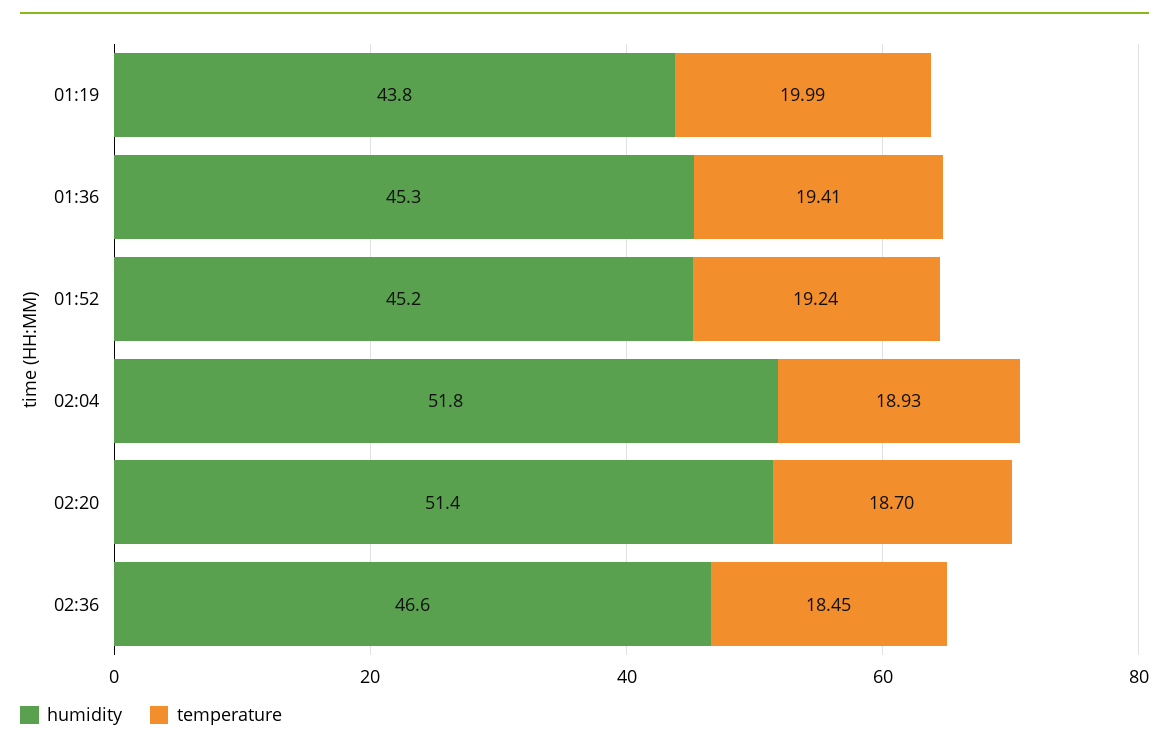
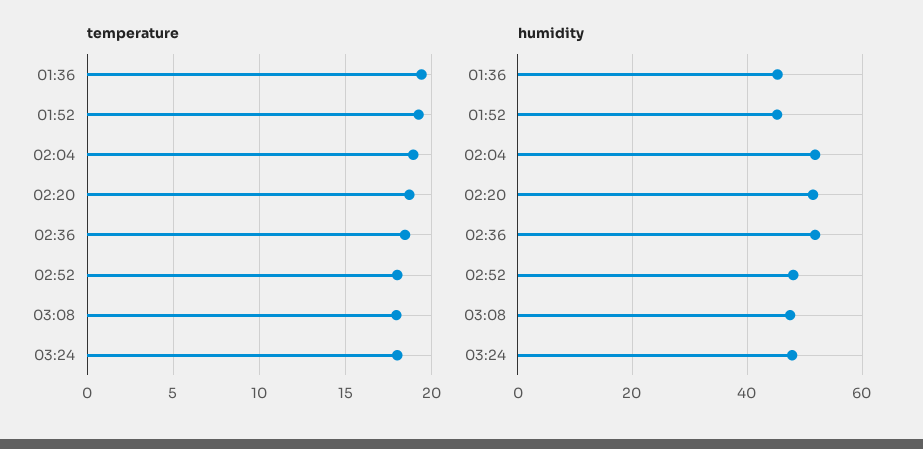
humidity, 01:19: 43.8 -> none
temperature, 01:19: 19.99 -> none
humidity, 02:36: 46.6 -> 52
temperature, 02:52: none -> 18
temperature, 03:08: none -> 18
temperature, 03:24: none -> 18
humidity, 02:52: none -> 48
humidity, 03:08: none -> 48
humidity, 03:24: none -> 48

